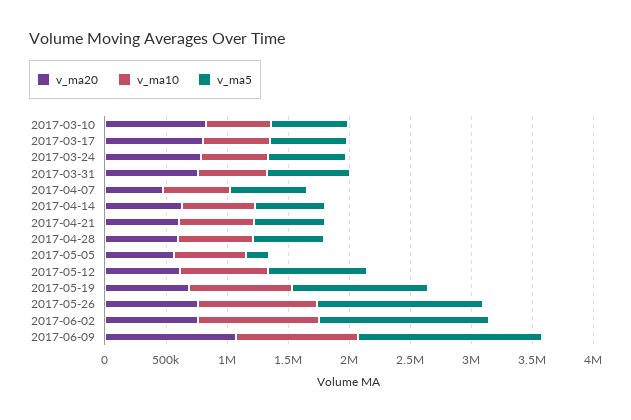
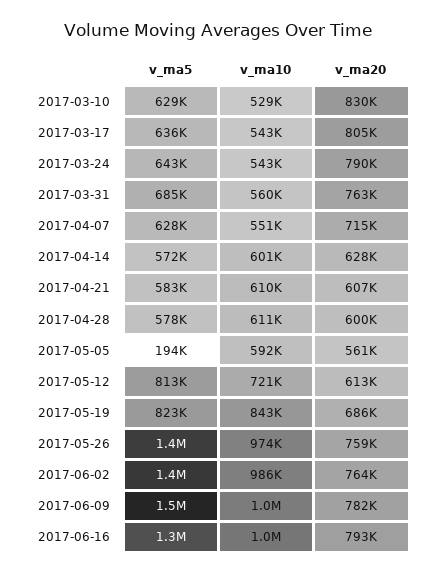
v_ma20, 2017-04-07: 500000 -> 715000
v_ma5, 2017-05-19: 1100000 -> 823000
v_ma20, 2017-06-09: 1100000 -> 782000
v_ma5, 2017-06-16: none -> 1300000
v_ma10, 2017-06-16: none -> 1000000
v_ma20, 2017-06-16: none -> 793000

